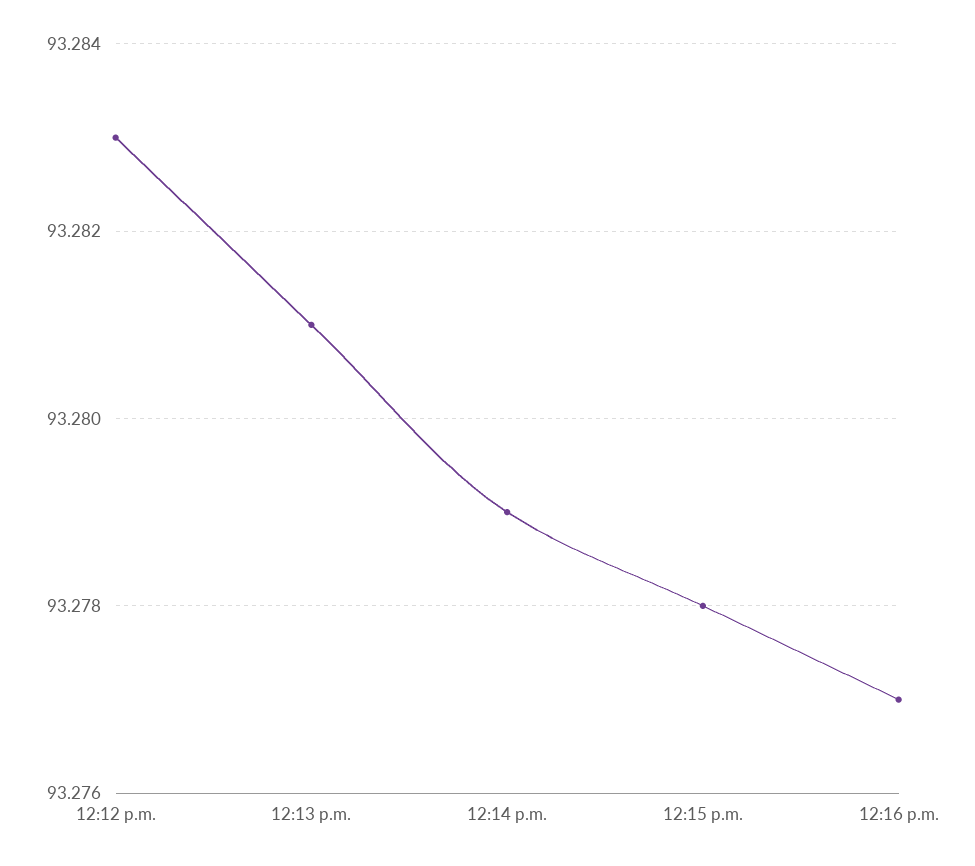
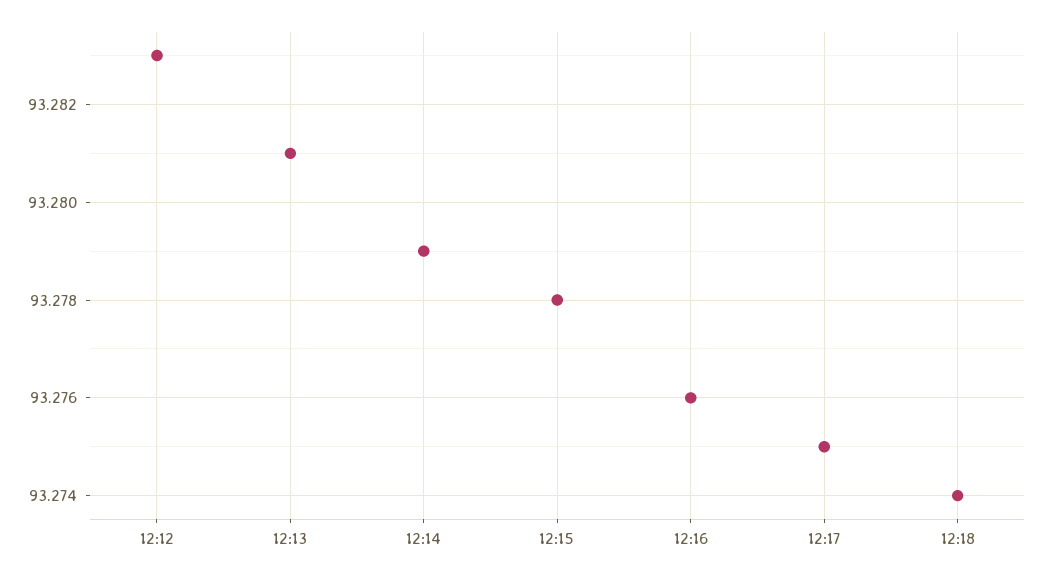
12:16 p.m.: 93.277 -> 93.276
12:17: none -> 93.275
12:18: none -> 93.274

